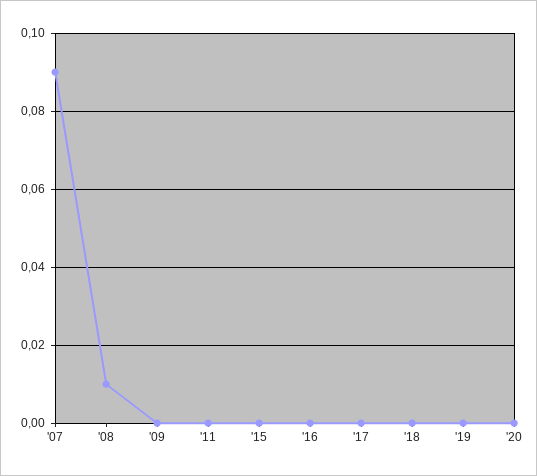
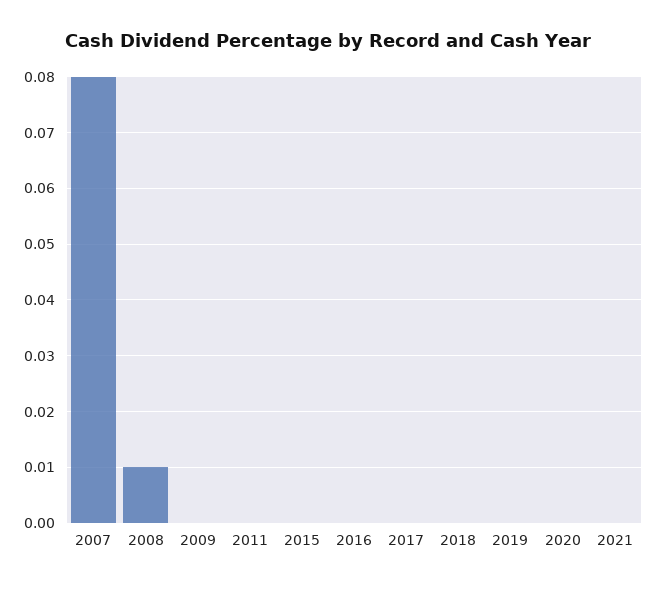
'07: 0.09 -> 0.08
2021: none -> 0

